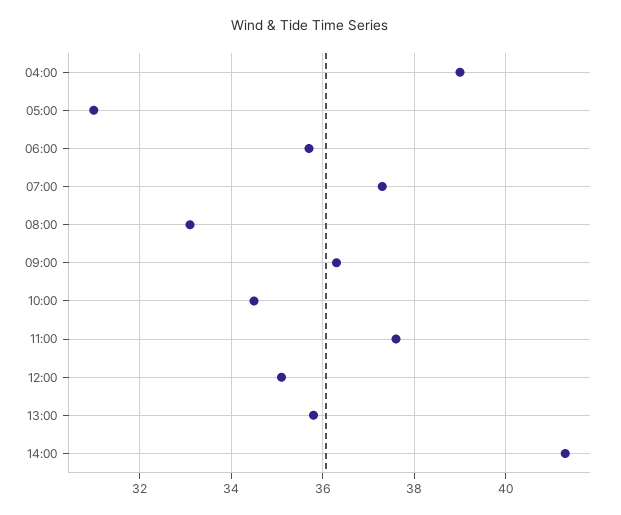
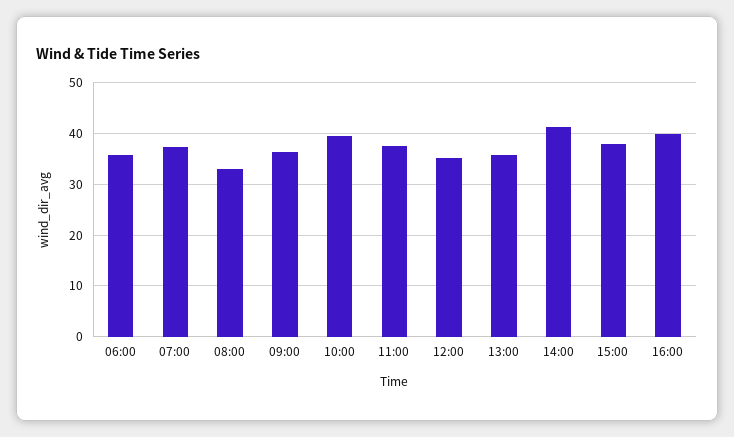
04:00: 39 -> none
05:00: 31 -> none
10:00: 34.5 -> 40
15:00: none -> 38
16:00: none -> 40

